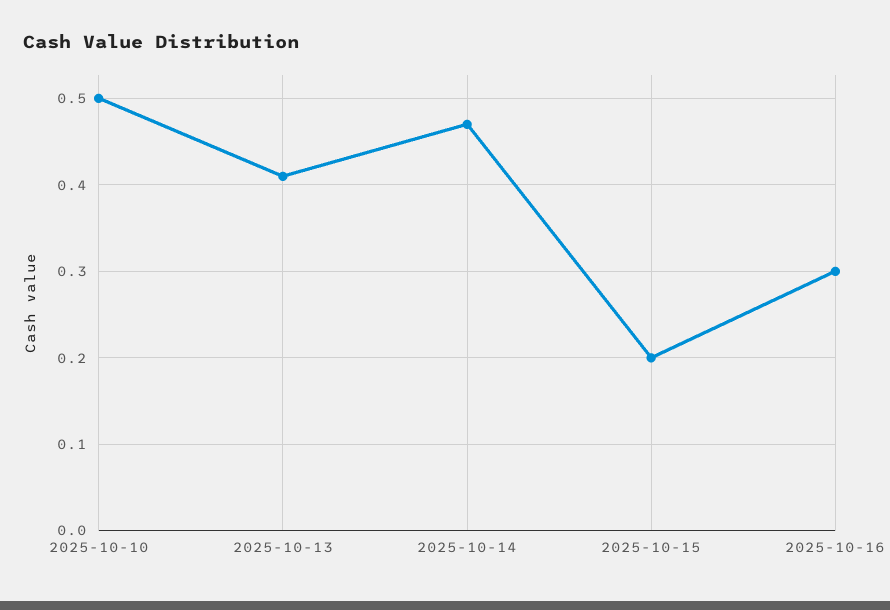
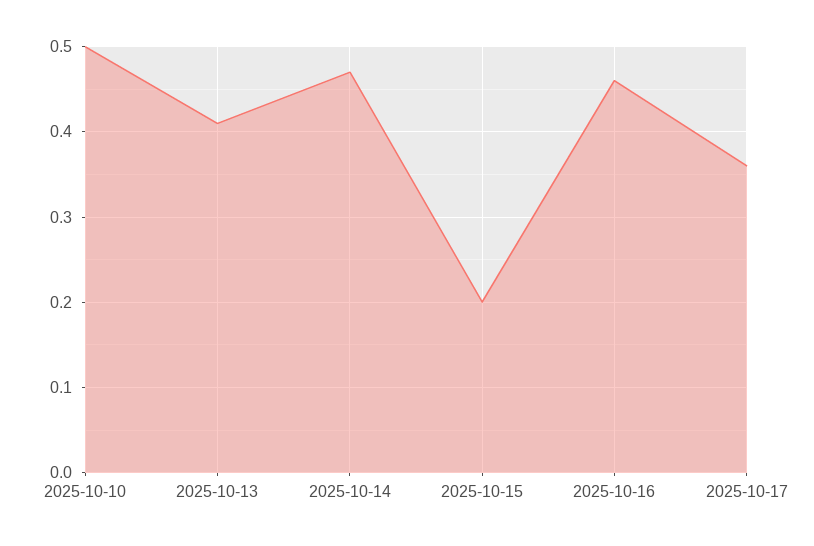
2025-10-16: 0.3 -> 0.46
2025-10-17: none -> 0.36

